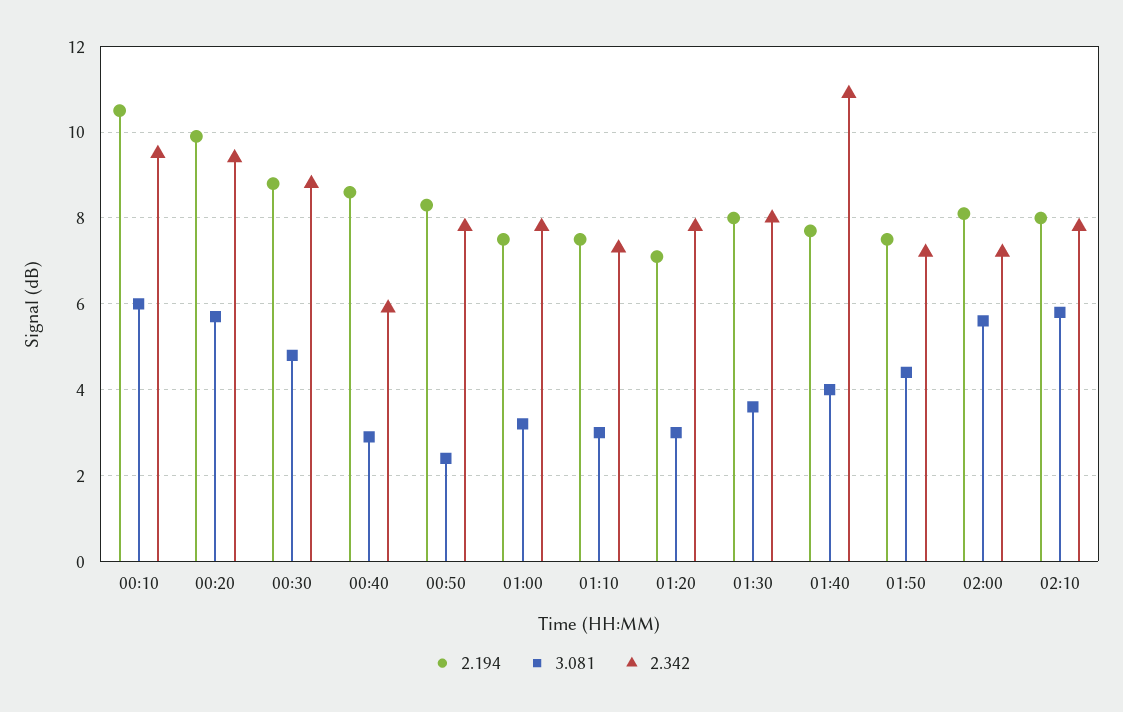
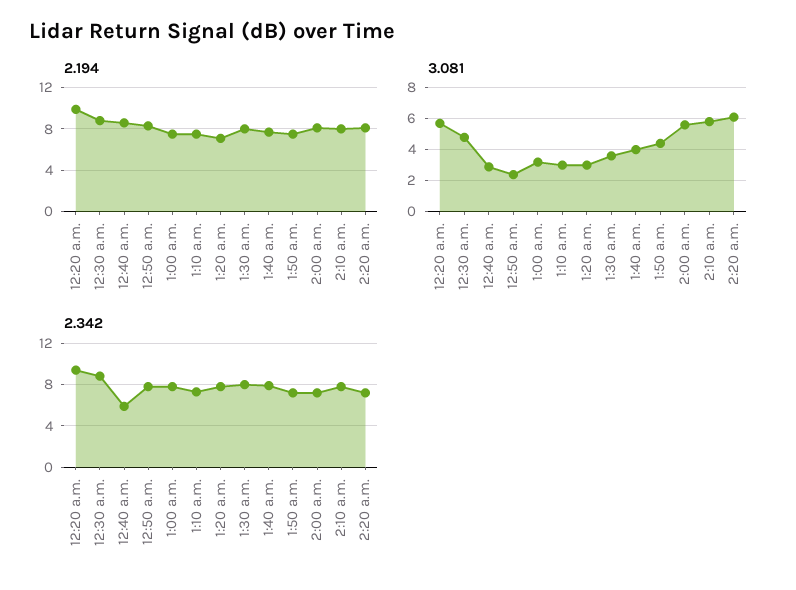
2.194, 00:10: 10.5 -> none
3.081, 00:10: 6 -> none
2.342, 00:10: 9.5 -> none
2.342, 01:40: 11 -> 8
2.194, 2:20 a.m.: none -> 8
3.081, 2:20 a.m.: none -> 6
2.342, 2:20 a.m.: none -> 7

